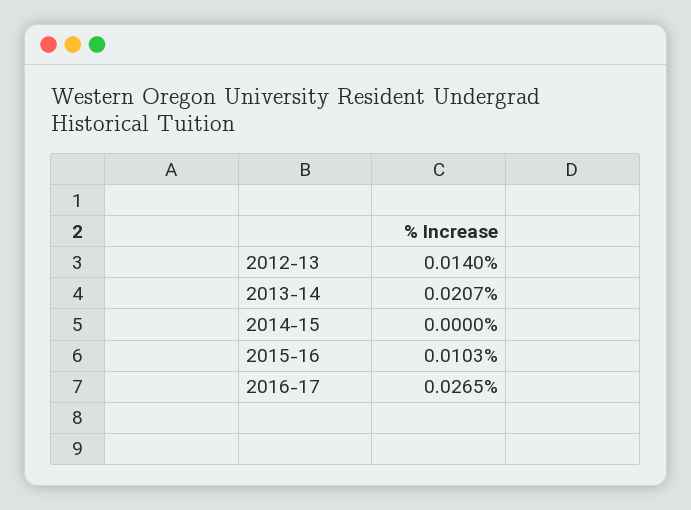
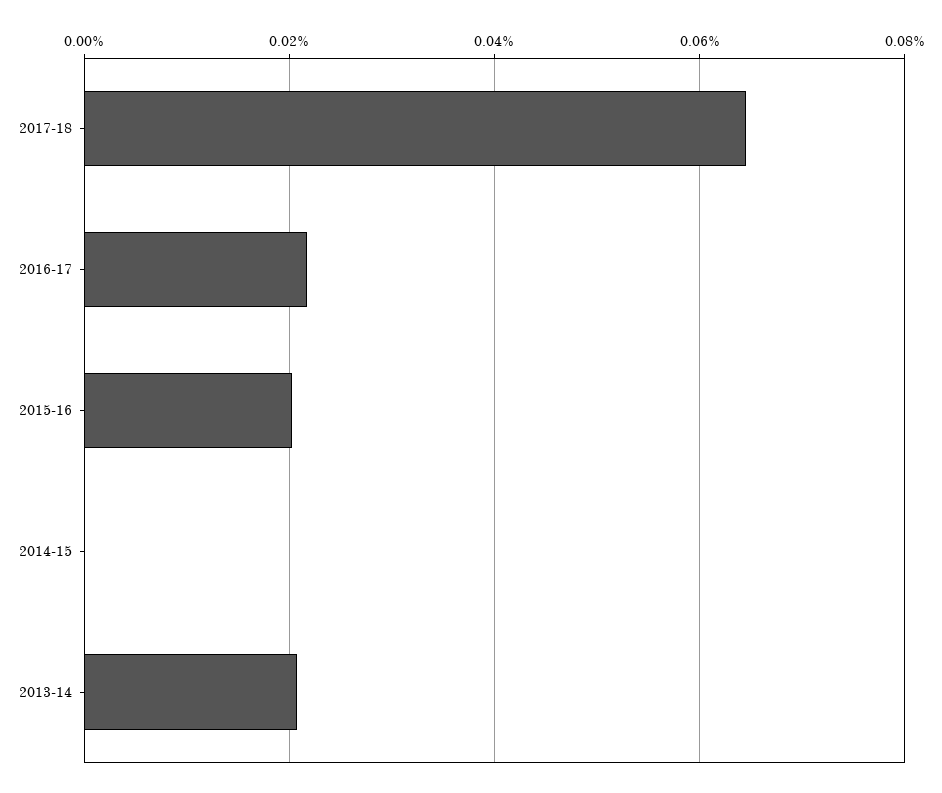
2012-13: 0.014 -> none
2015-16: 0.0103 -> 0.02
2016-17: 0.0265 -> 0.022
2017-18: none -> 0.064

